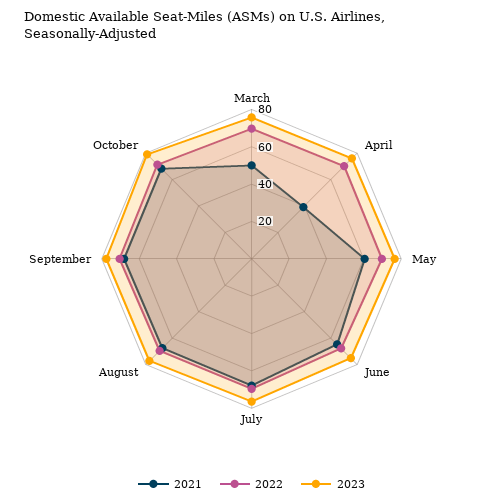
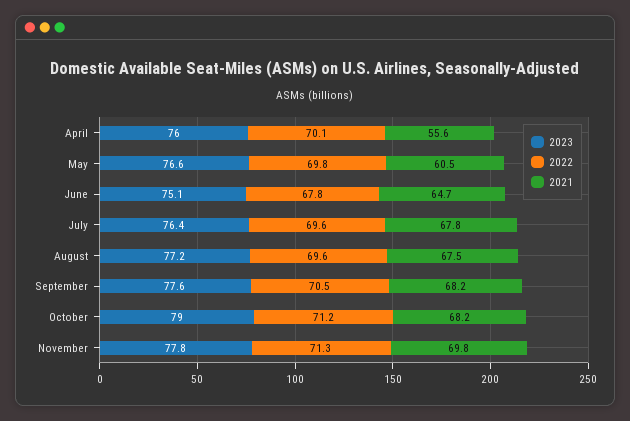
2021, March: 50 -> none
2022, March: 70 -> none
2023, March: 75 -> none
2021, April: 40 -> 55.6
2023, November: none -> 77.8
2022, November: none -> 71.3
2021, November: none -> 69.8

